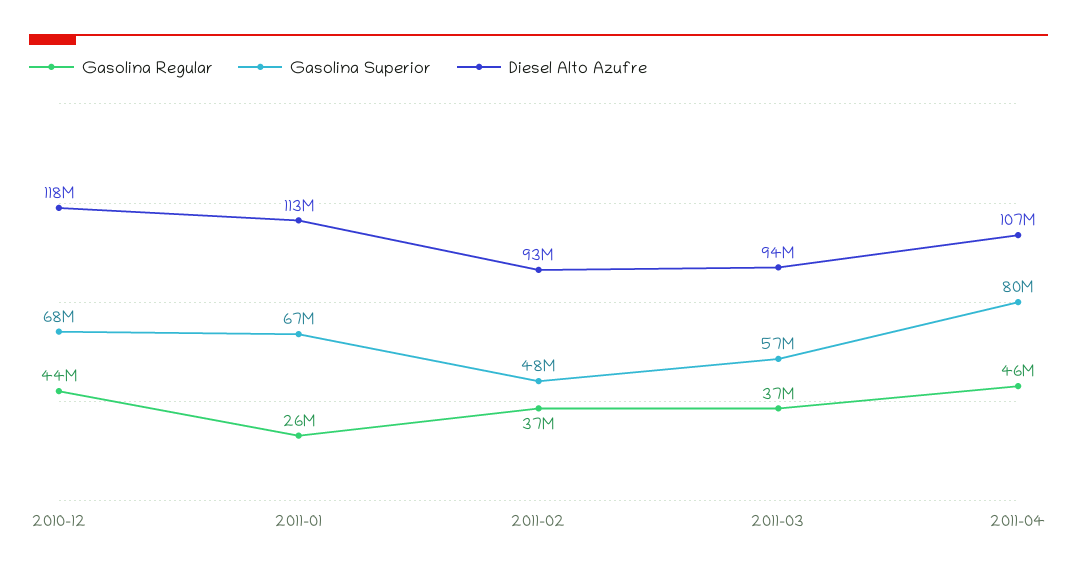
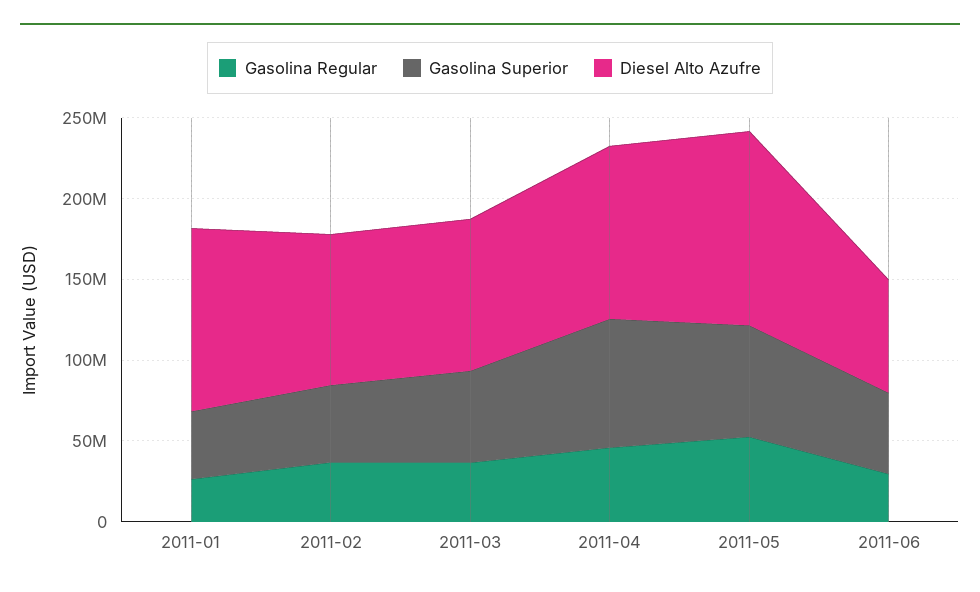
Gasolina Regular, 2010-12: 44000000 -> none
Gasolina Superior, 2010-12: 68000000 -> none
Diesel Alto Azufre, 2010-12: 118000000 -> none
Gasolina Superior, 2011-01: 67000000 -> 40000000
Gasolina Regular, 2011-05: none -> 50000000
Gasolina Superior, 2011-05: none -> 70000000
Diesel Alto Azufre, 2011-05: none -> 120000000
Gasolina Regular, 2011-06: none -> 30000000
Gasolina Superior, 2011-06: none -> 50000000
Diesel Alto Azufre, 2011-06: none -> 70000000

